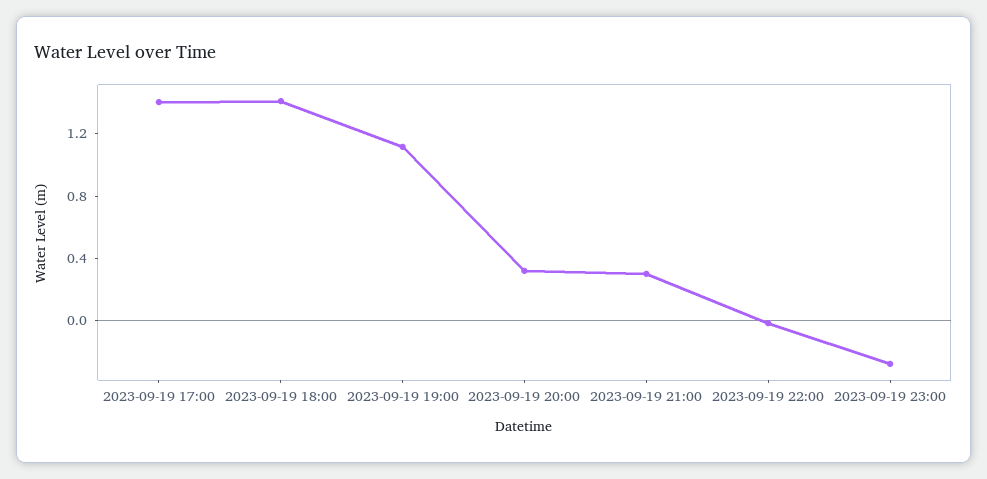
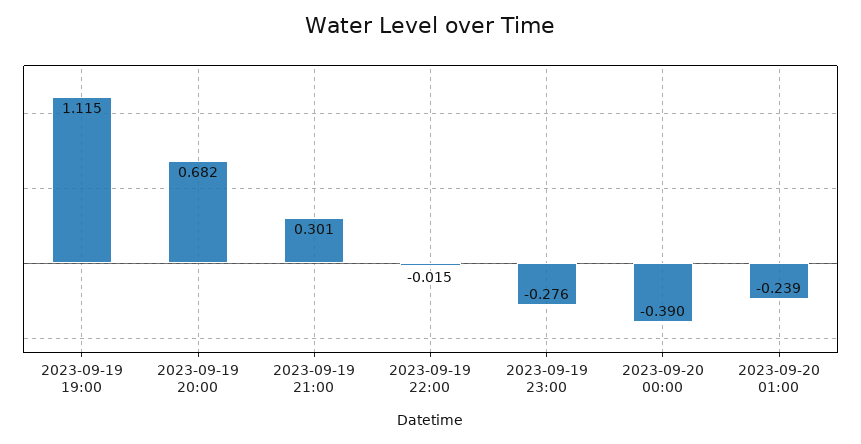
2023-09-19 17:00: 1.4 -> none
2023-09-19 18:00: 1.4 -> none
2023-09-19 20:00: 0.3 -> 0.682
2023-09-20 00:00: none -> -0.39
2023-09-20 01:00: none -> -0.239

